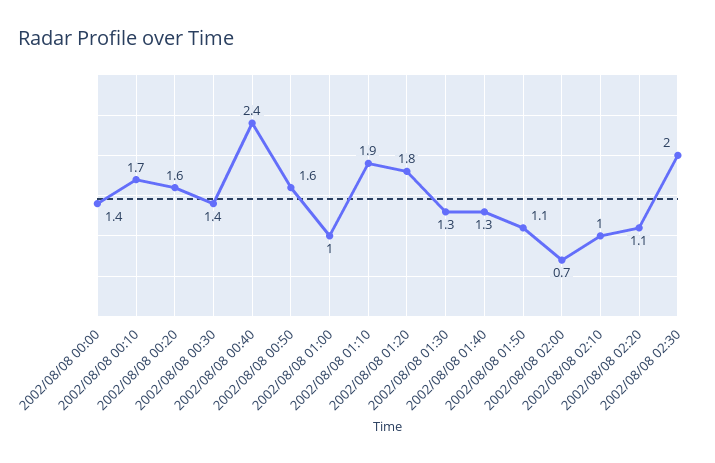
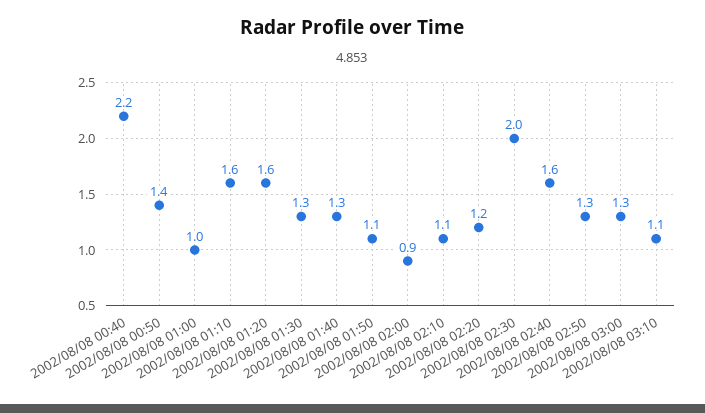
2002/08/08 00:00: 1.4 -> none
2002/08/08 00:10: 1.7 -> none
2002/08/08 00:20: 1.6 -> none
2002/08/08 00:30: 1.4 -> none
2002/08/08 00:40: 2.4 -> 2.2
2002/08/08 00:50: 1.6 -> 1.4
2002/08/08 01:10: 1.9 -> 1.6
2002/08/08 01:20: 1.8 -> 1.6
2002/08/08 02:00: 0.7 -> 0.9
2002/08/08 02:10: 1 -> 1.1
2002/08/08 02:20: 1.1 -> 1.2
2002/08/08 02:40: none -> 1.6
2002/08/08 02:50: none -> 1.3
2002/08/08 03:00: none -> 1.3
2002/08/08 03:10: none -> 1.1

